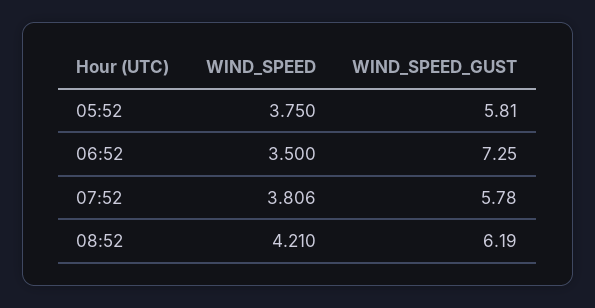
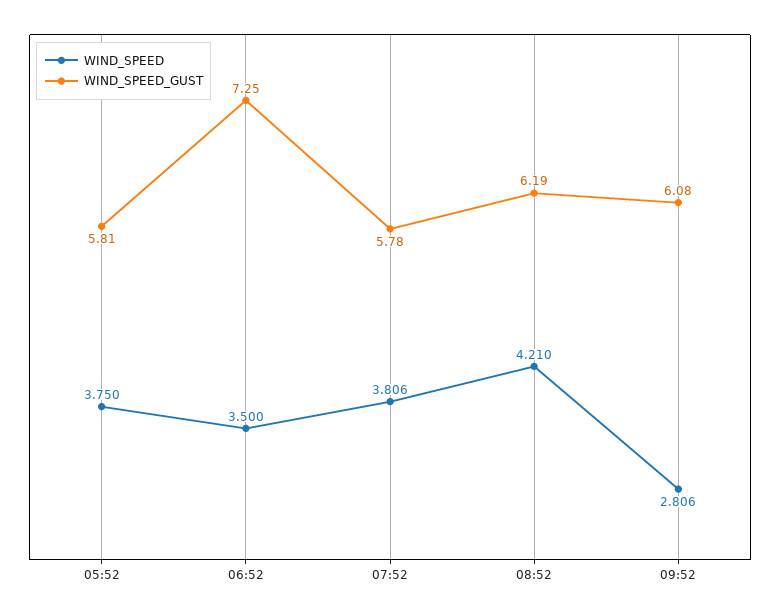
WIND_SPEED, 09:52: none -> 2.806
WIND_SPEED_GUST, 09:52: none -> 6.08

